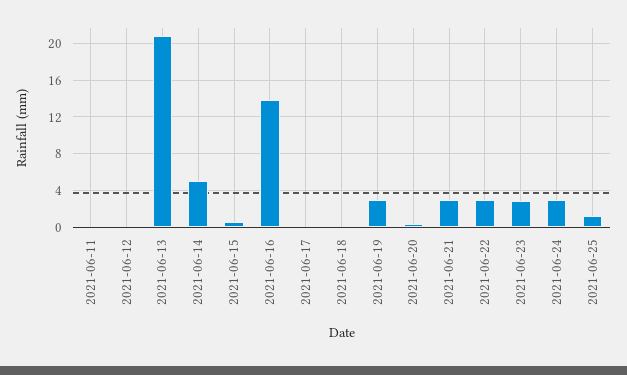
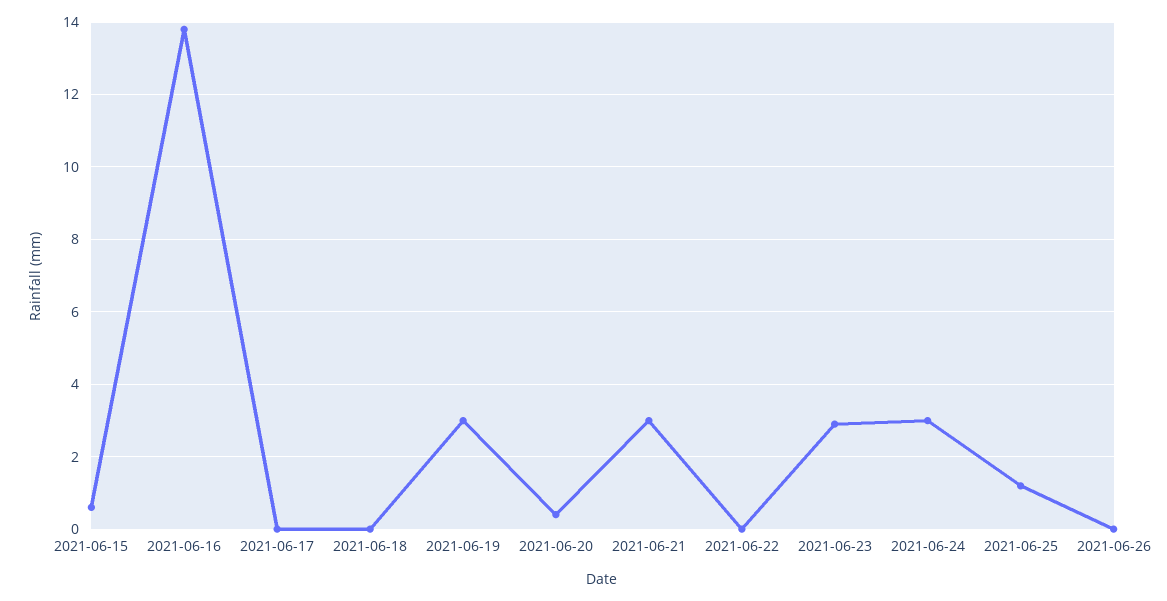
2021-06-11: 0 -> none
2021-06-12: 0 -> none
2021-06-13: 21 -> none
2021-06-14: 5 -> none
2021-06-22: 3 -> 0
2021-06-26: none -> 0

